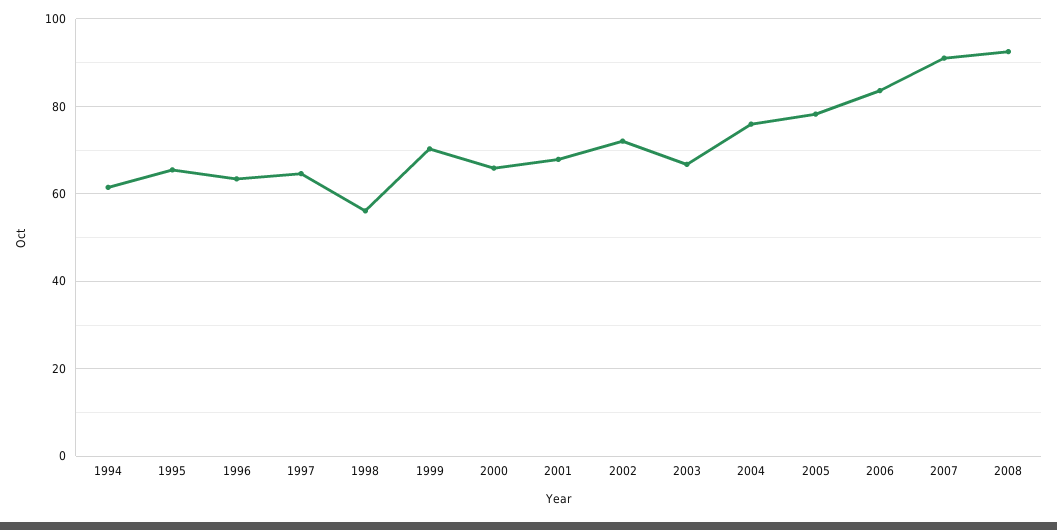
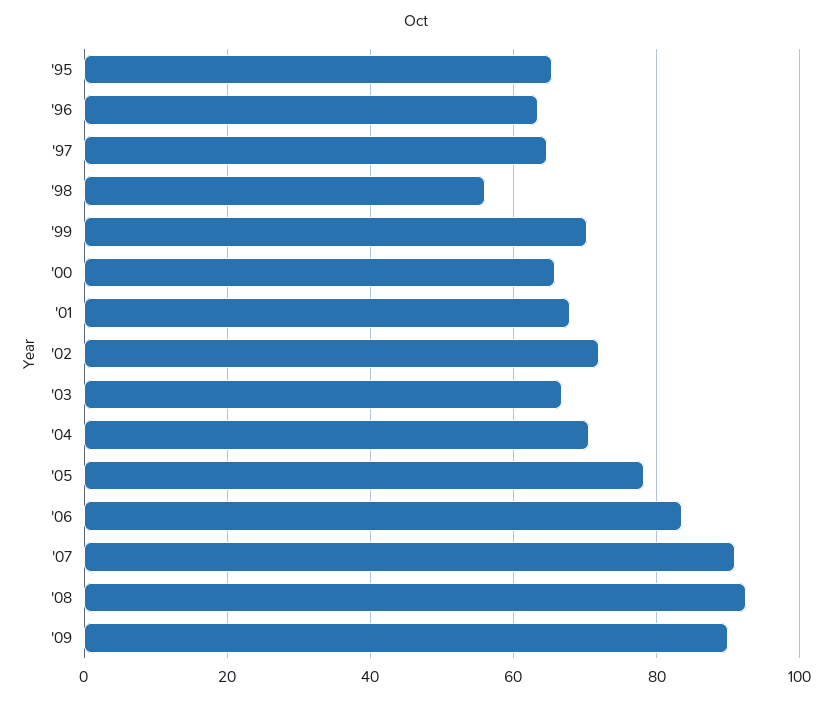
1994: 62 -> none
2004: 76 -> 70
'09: none -> 90

